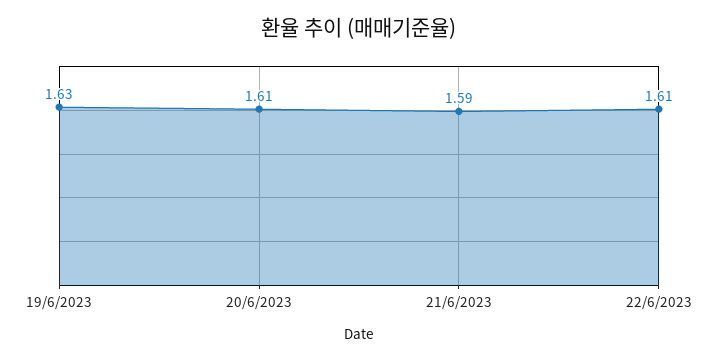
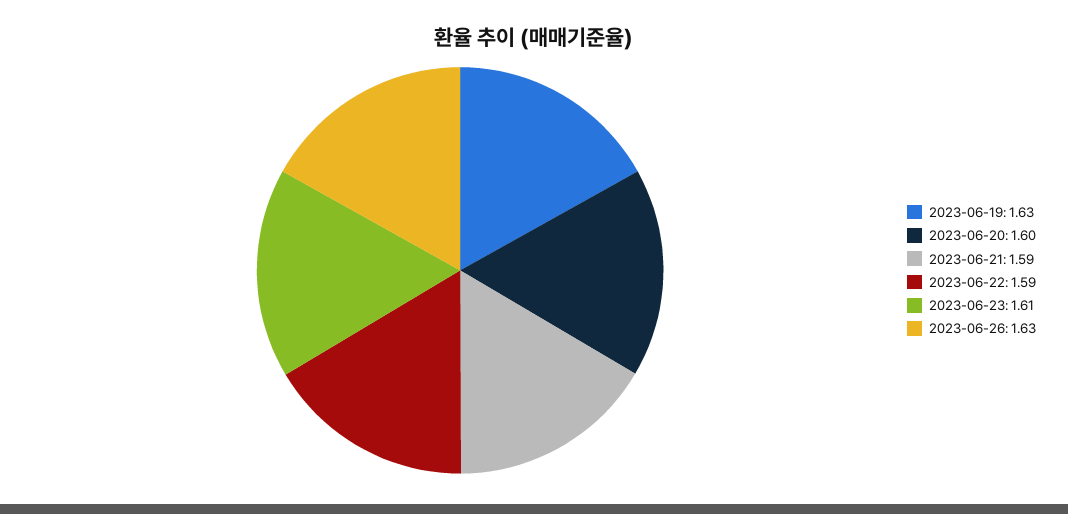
20/6/2023: 1.61 -> 1.6
22/6/2023: 1.61 -> 1.59
2023-06-23: none -> 1.61
2023-06-26: none -> 1.63

